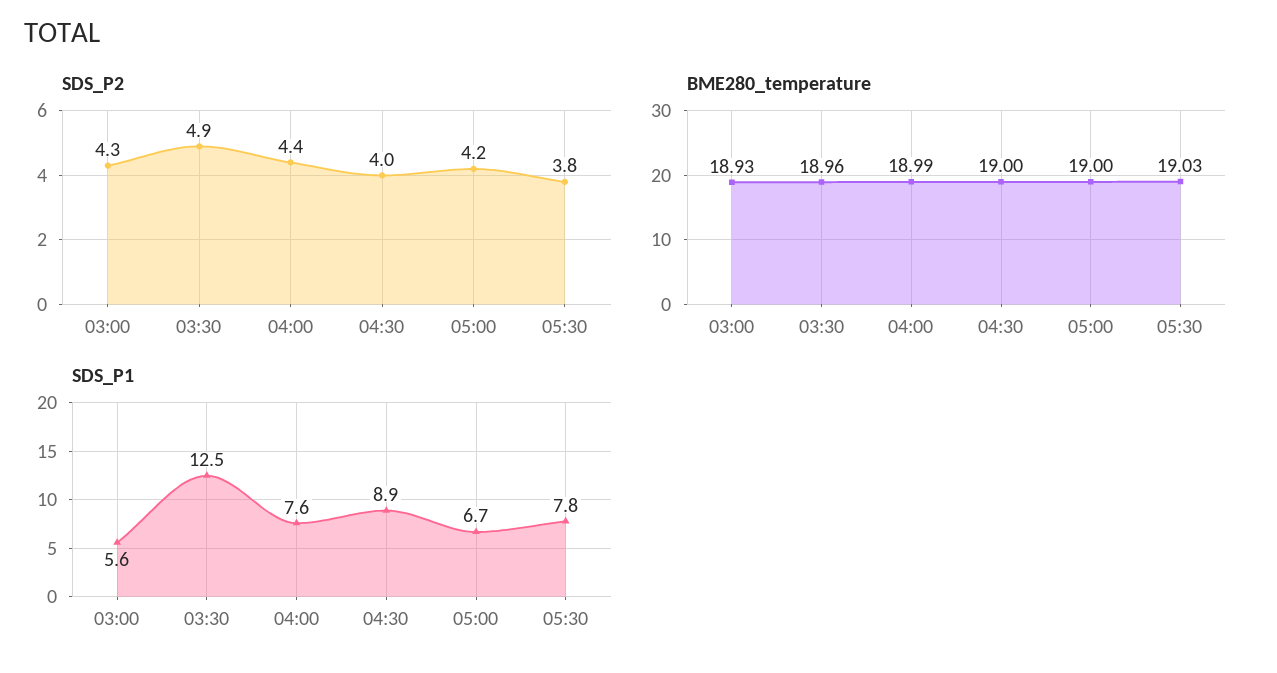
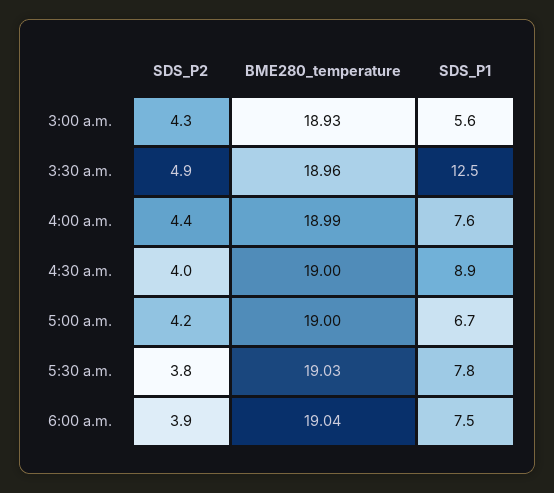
SDS_P2, 6:00 a.m.: none -> 3.9
BME280_temperature, 6:00 a.m.: none -> 19.04
SDS_P1, 6:00 a.m.: none -> 7.5

